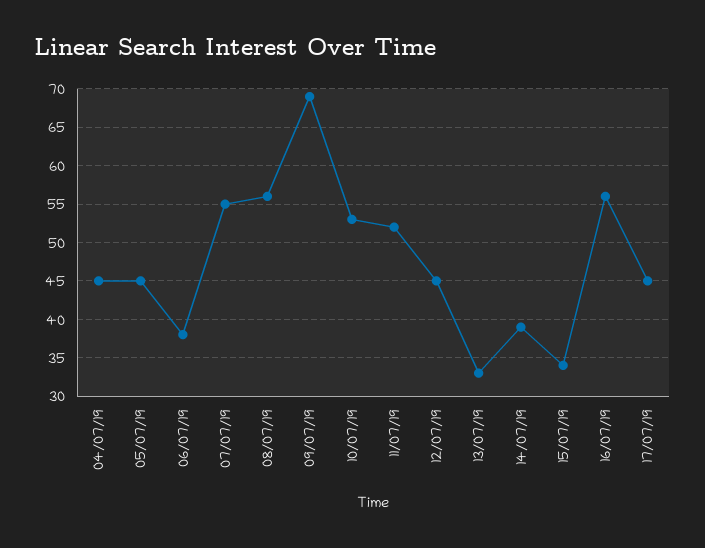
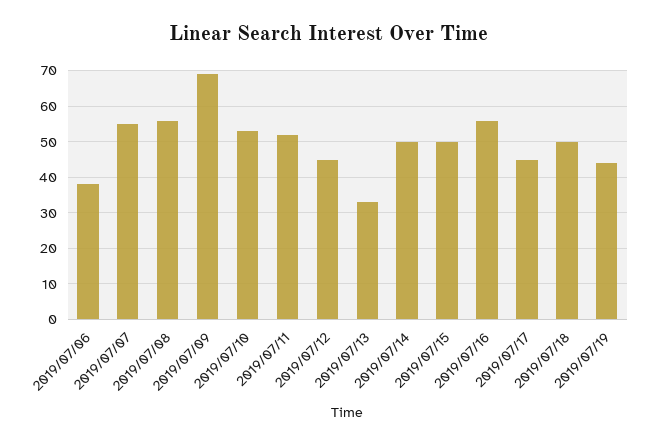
04/07/19: 45 -> none
05/07/19: 45 -> none
14/07/19: 39 -> 50
15/07/19: 34 -> 50
2019/07/18: none -> 50
2019/07/19: none -> 45

